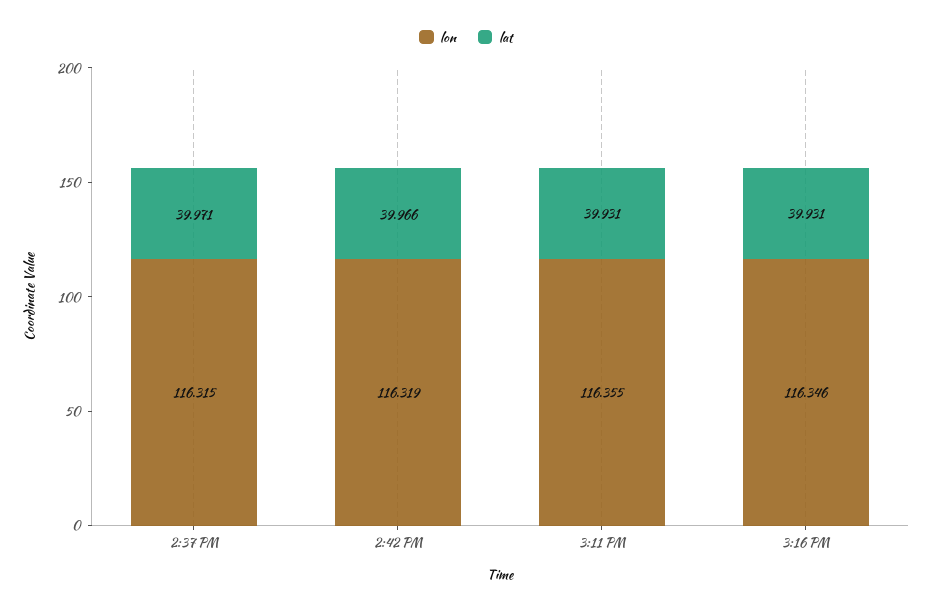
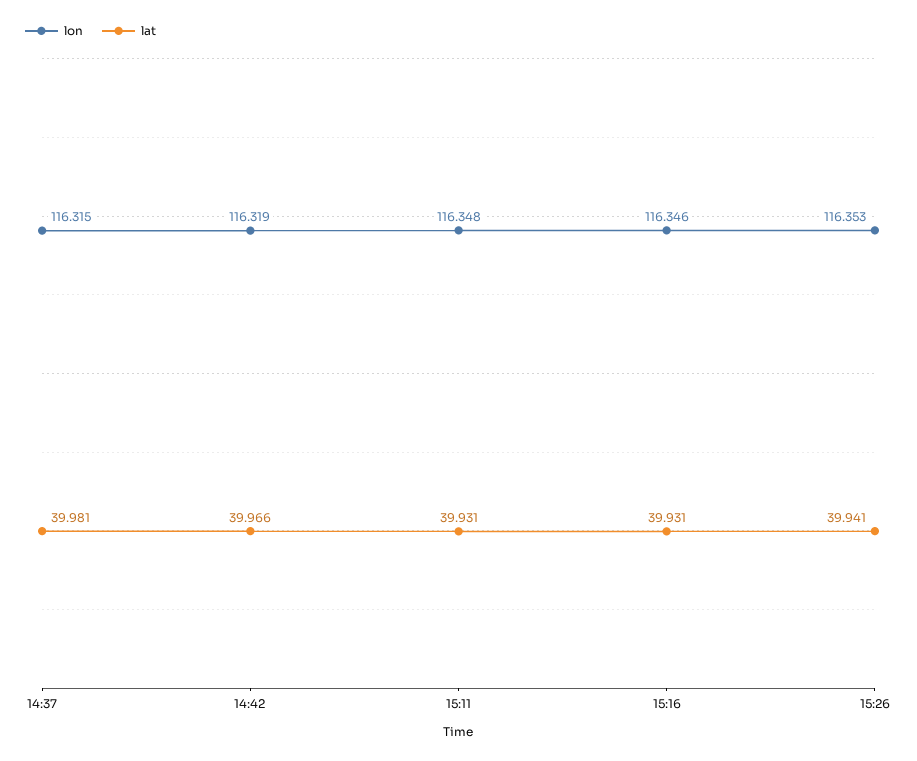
lat, 2:37 PM: 39.971 -> 39.981
lon, 3:11 PM: 116.355 -> 116.348
lon, 15:26: none -> 116.353
lat, 15:26: none -> 39.941

